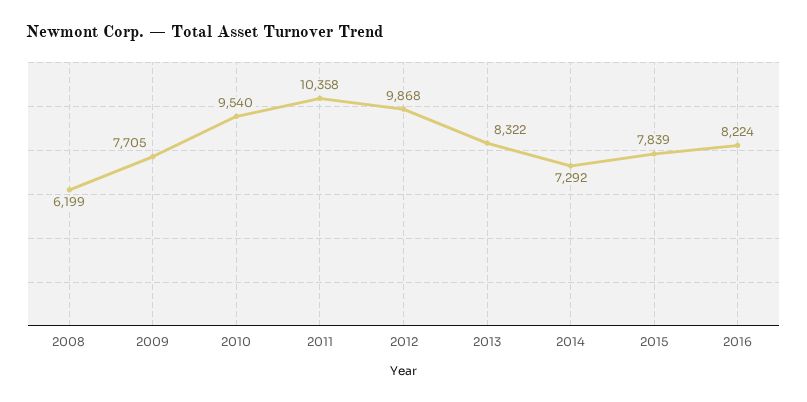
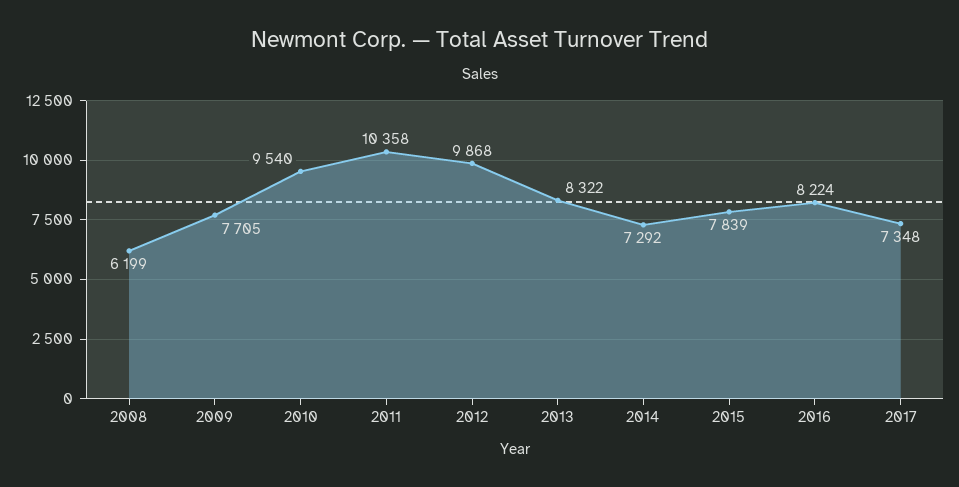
2017: none -> 7348

